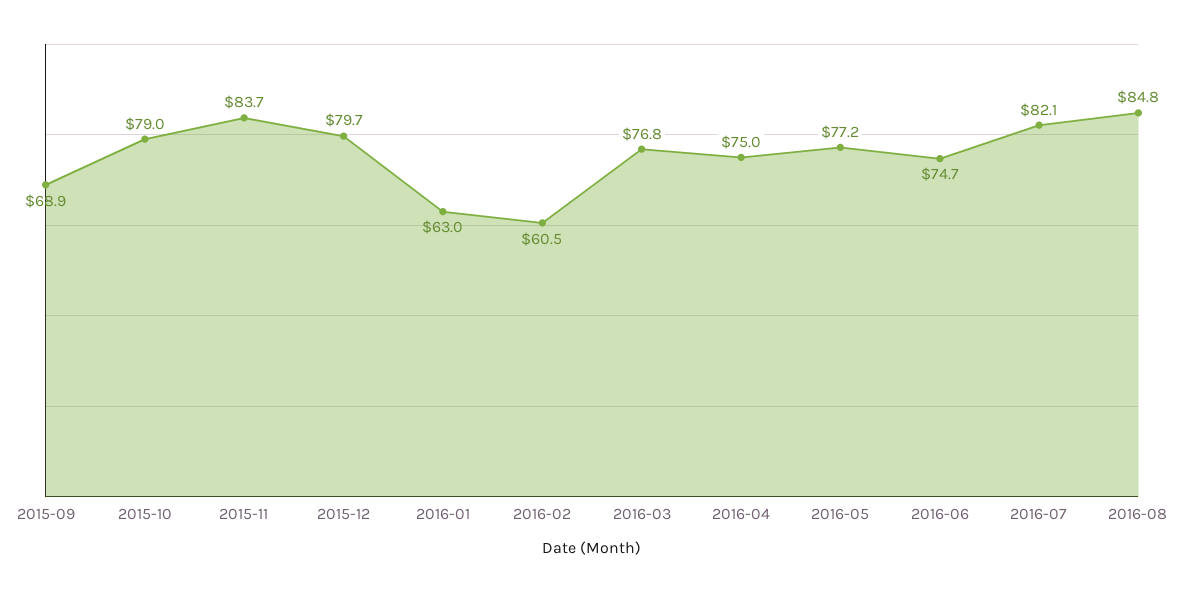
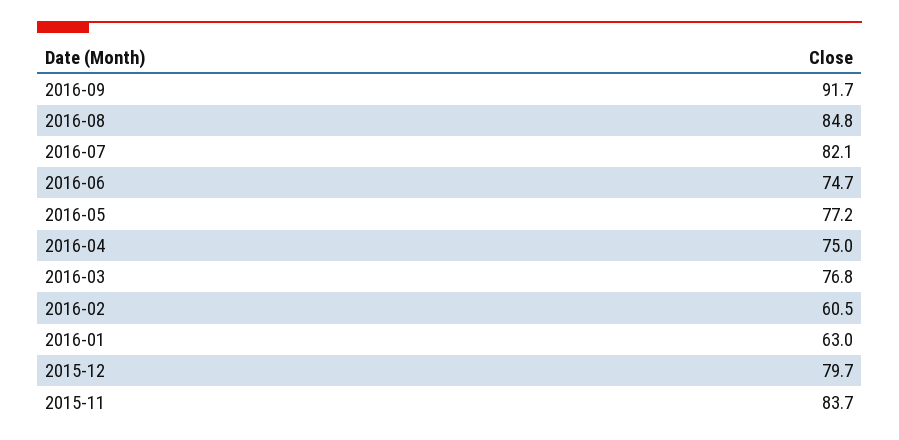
2015-09: 68.9 -> none
2015-10: 79 -> none
2016-09: none -> 91.7

